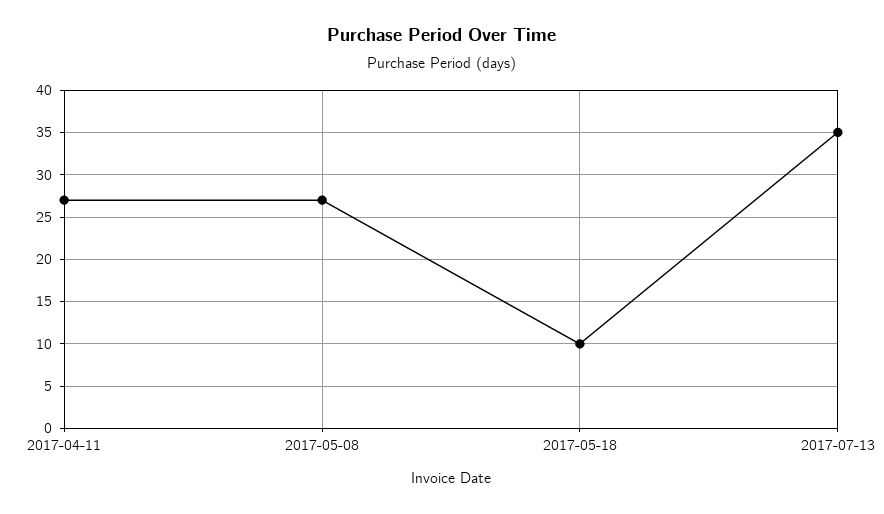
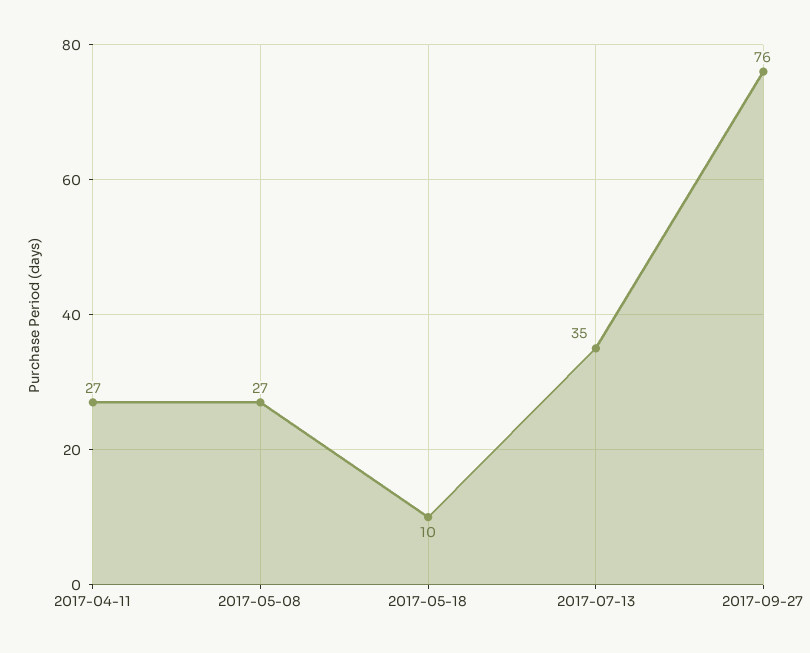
2017-09-27: none -> 76

